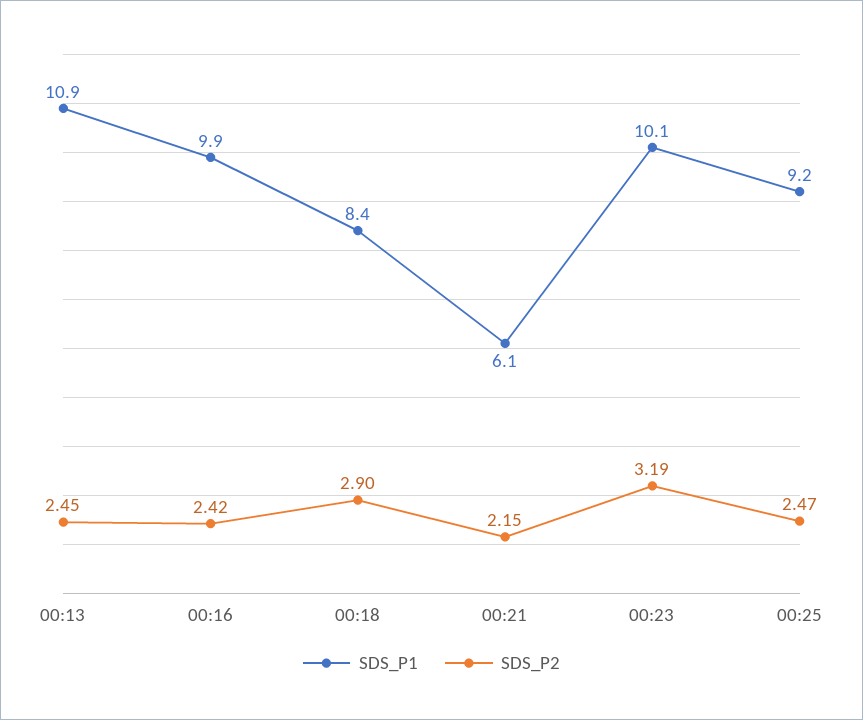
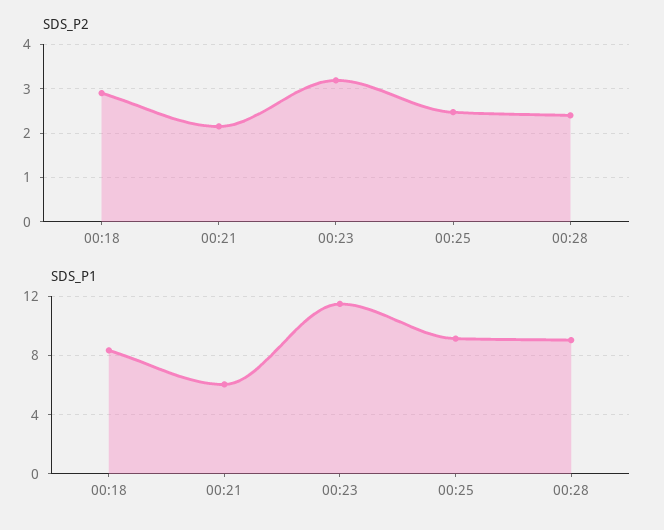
SDS_P1, 00:13: 10.9 -> none
SDS_P2, 00:13: 2.45 -> none
SDS_P1, 00:16: 9.9 -> none
SDS_P2, 00:16: 2.42 -> none
SDS_P1, 00:23: 10.1 -> 11.5
SDS_P2, 00:28: none -> 2.4
SDS_P1, 00:28: none -> 9

